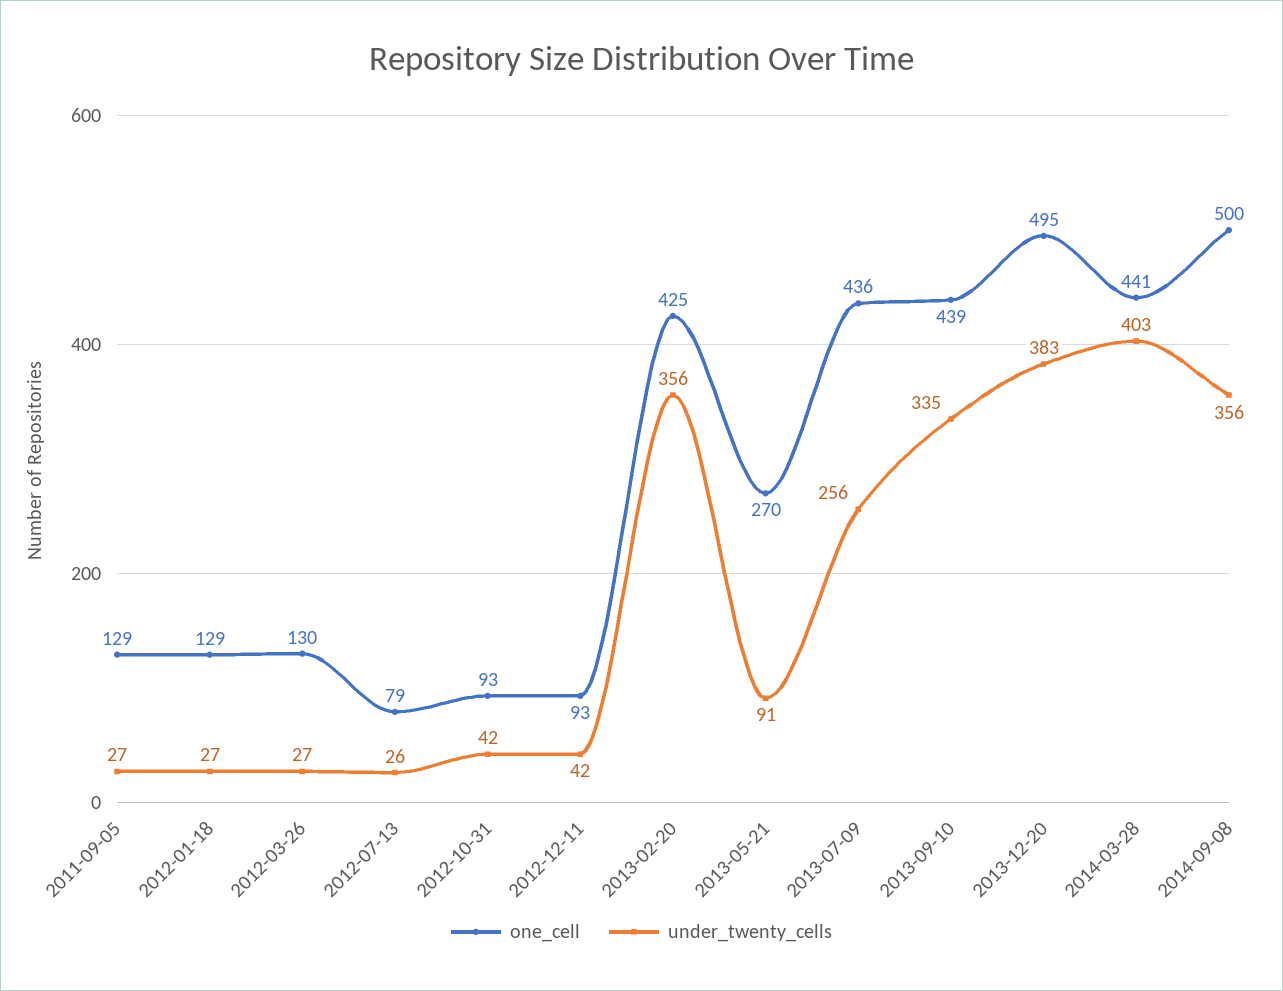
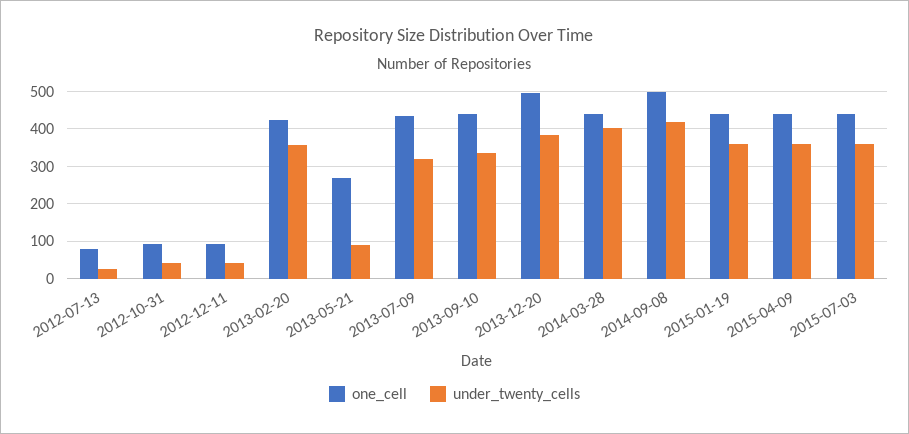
one_cell, 2011-09-05: 129 -> none
under_twenty_cells, 2011-09-05: 27 -> none
one_cell, 2012-01-18: 129 -> none
under_twenty_cells, 2012-01-18: 27 -> none
one_cell, 2012-03-26: 130 -> none
under_twenty_cells, 2012-03-26: 27 -> none
under_twenty_cells, 2013-07-09: 256 -> 320
under_twenty_cells, 2014-09-08: 356 -> 420
one_cell, 2015-01-19: none -> 440
under_twenty_cells, 2015-01-19: none -> 360
one_cell, 2015-04-09: none -> 440
under_twenty_cells, 2015-04-09: none -> 360
one_cell, 2015-07-03: none -> 440
under_twenty_cells, 2015-07-03: none -> 360

